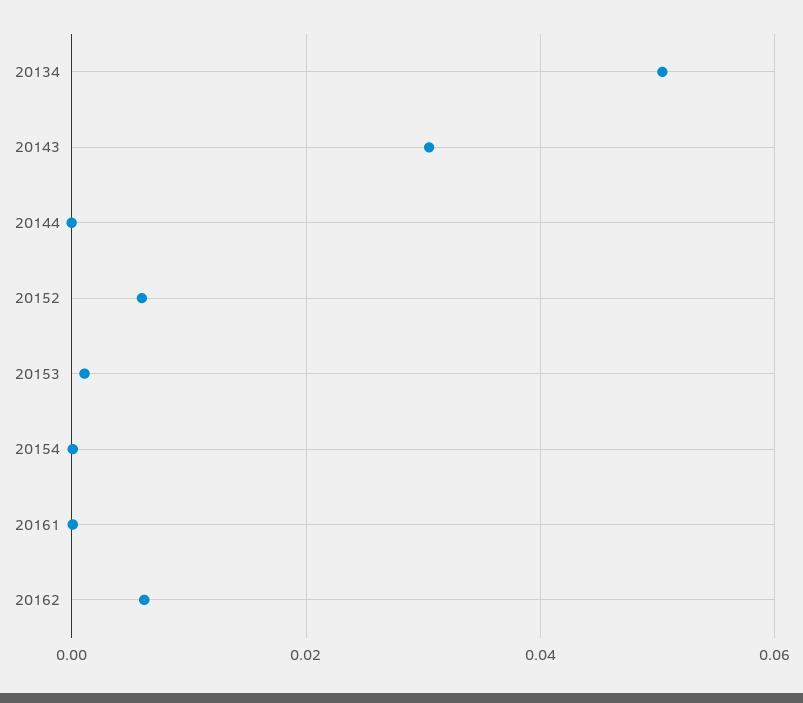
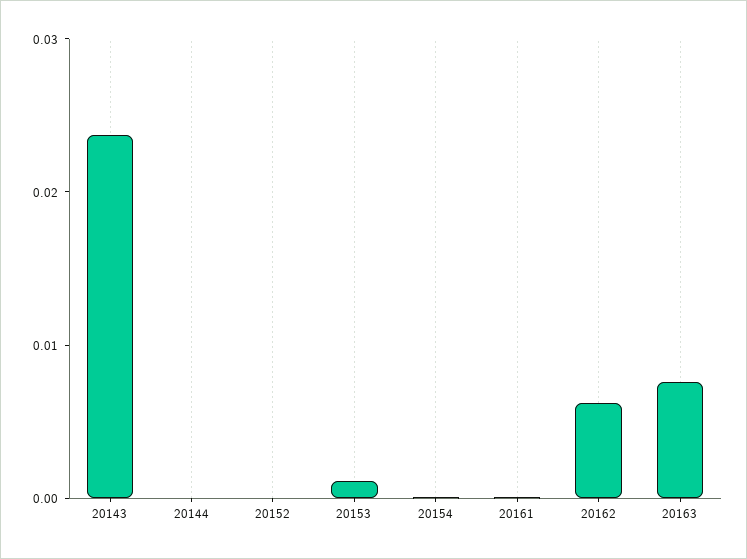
20134: 0.05 -> none
20143: 0.03 -> 0.024
20152: 0.006 -> 0
20163: none -> 0.008

